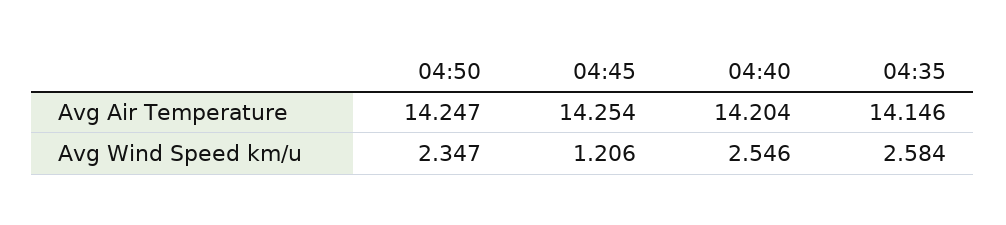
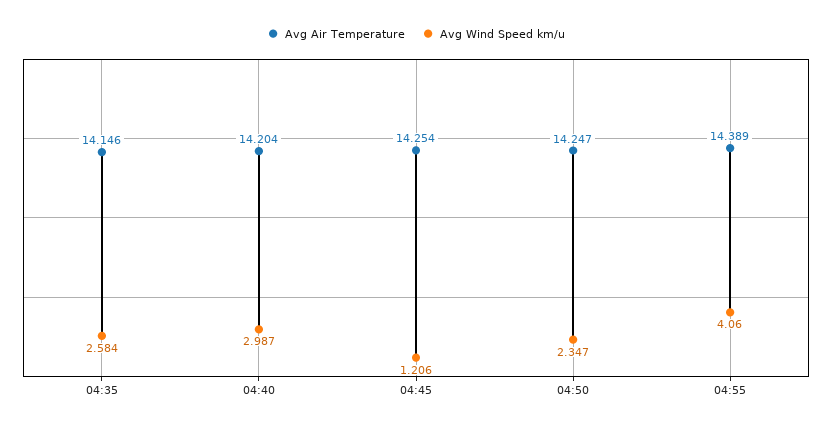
Avg Wind Speed km/u, 04:40: 2.546 -> 2.987
Avg Air Temperature, 04:55: none -> 14.389
Avg Wind Speed km/u, 04:55: none -> 4.06

